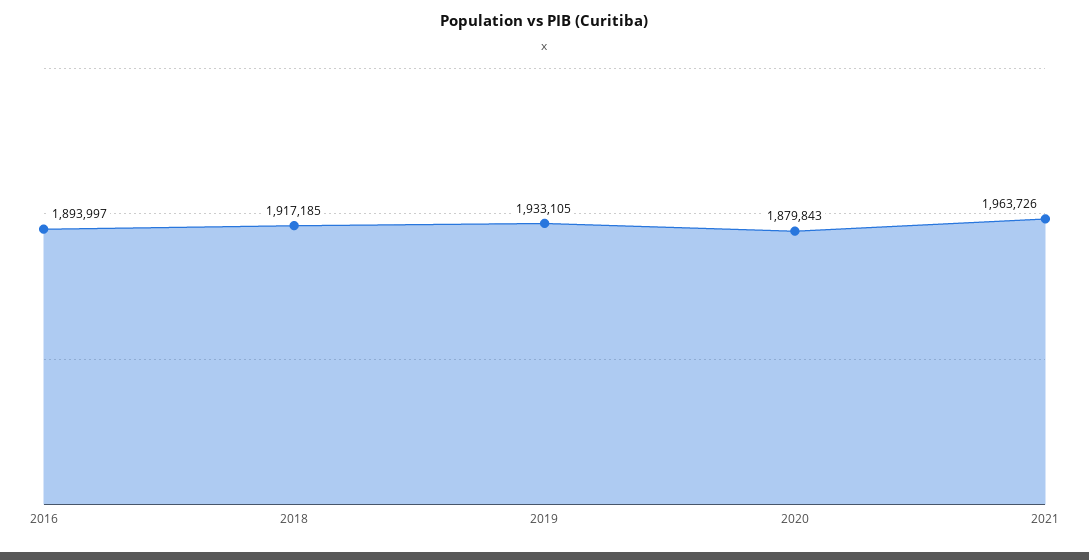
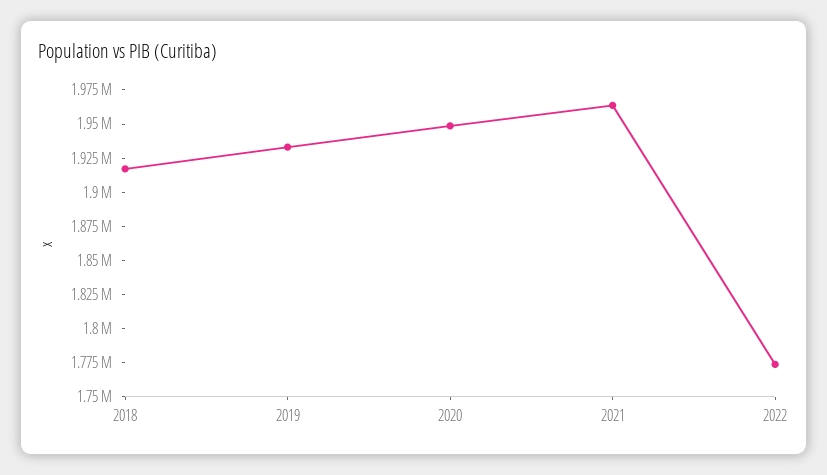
2016: 1893997 -> none
2020: 1879843 -> 1950000
2022: none -> 1775000

